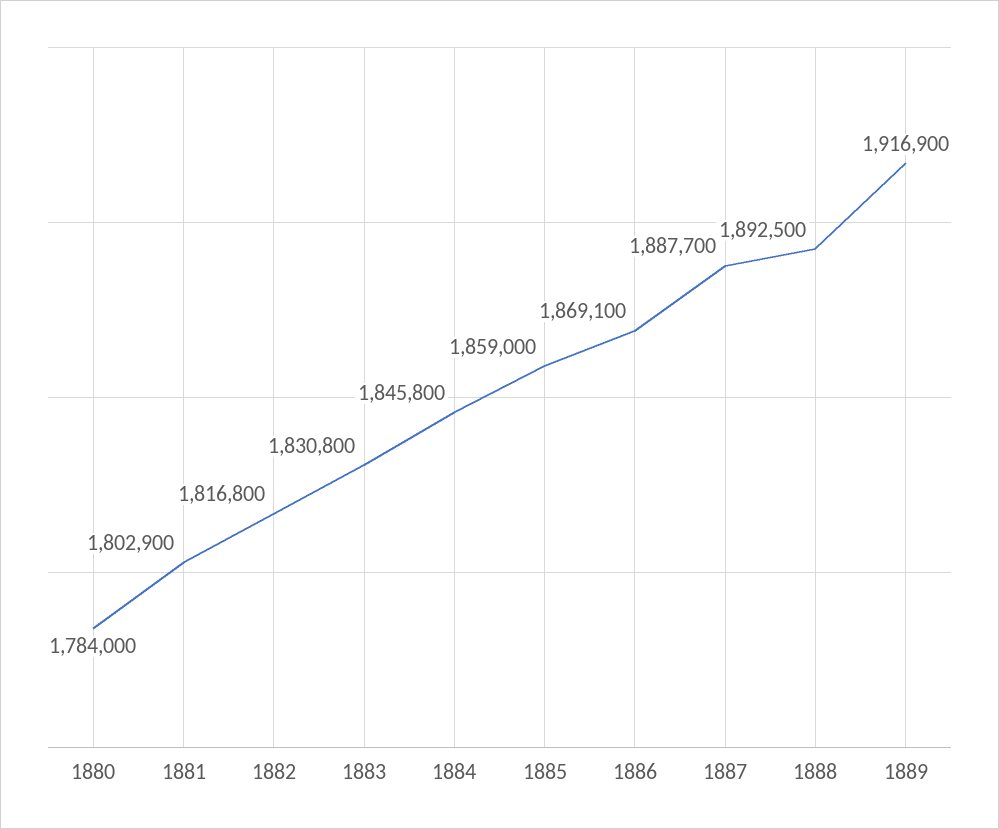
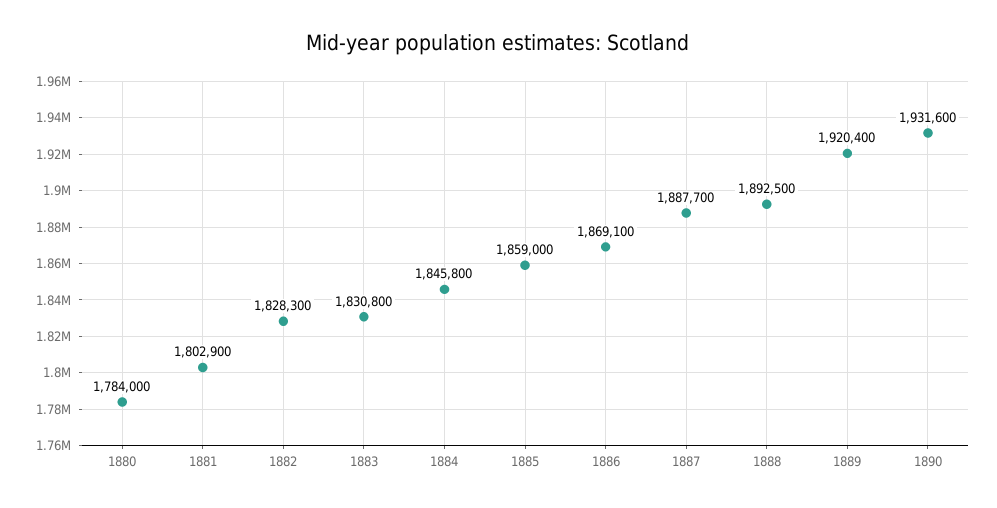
1882: 1816800 -> 1828300
1889: 1916900 -> 1920400
1890: none -> 1931600

